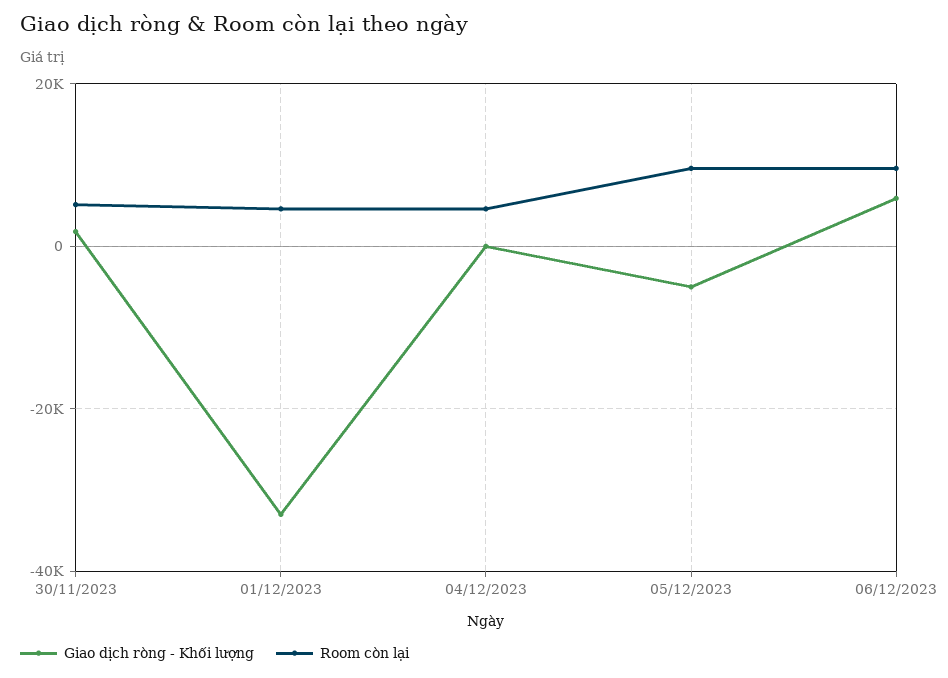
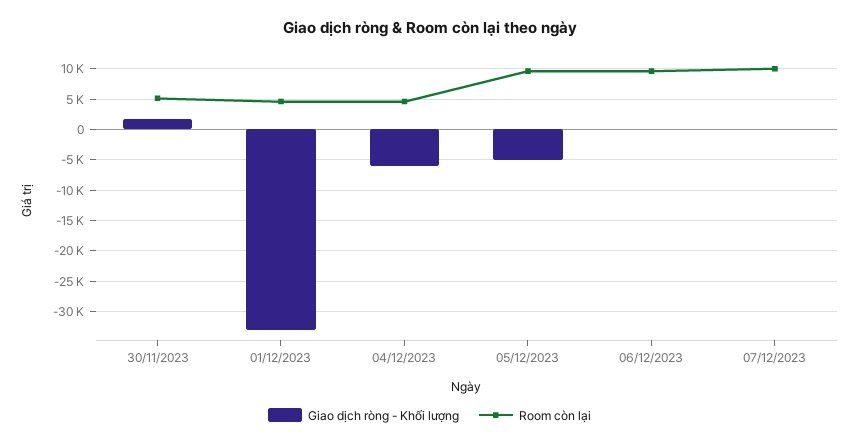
Giao dịch ròng - Khối lượng, 04/12/2023: 0 -> -6000
Giao dịch ròng - Khối lượng, 06/12/2023: 6000 -> 0
Giao dịch ròng - Khối lượng, 07/12/2023: none -> 0
Room còn lại, 07/12/2023: none -> 10000

